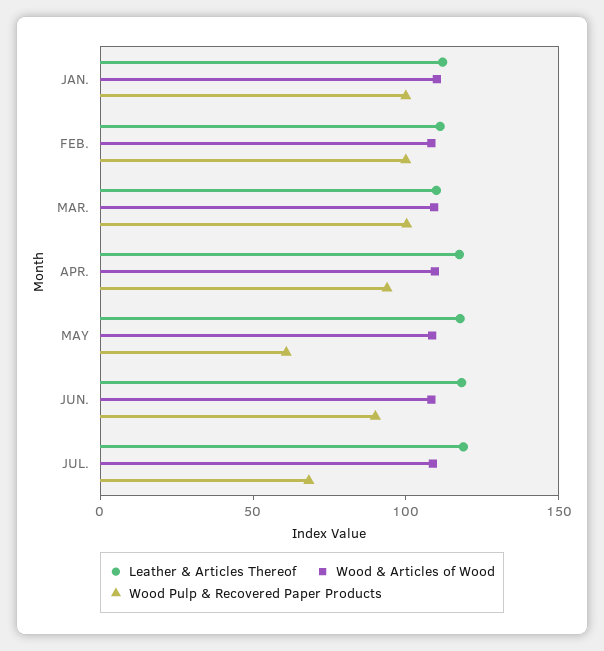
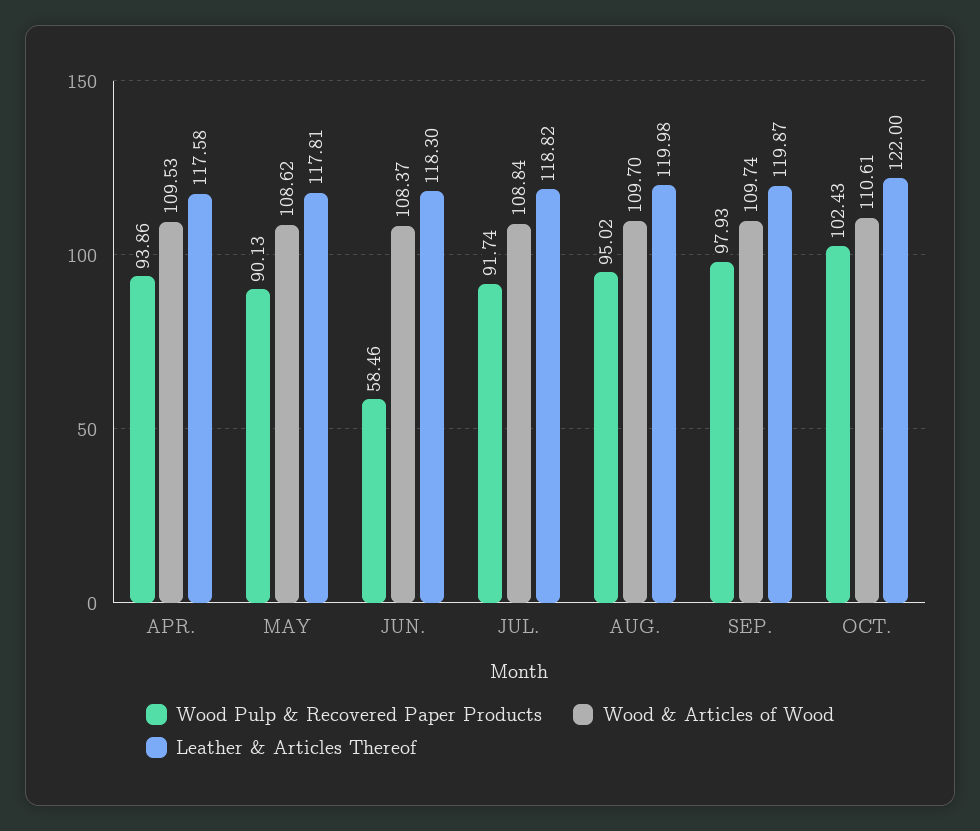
Leather & Articles Thereof, JAN.: 110 -> none
Wood & Articles of Wood, JAN.: 110 -> none
Wood Pulp & Recovered Paper Products, JAN.: 100 -> none
Leather & Articles Thereof, FEB.: 110 -> none
Wood & Articles of Wood, FEB.: 110 -> none
Wood Pulp & Recovered Paper Products, FEB.: 100 -> none
Leather & Articles Thereof, MAR.: 110 -> none
Wood & Articles of Wood, MAR.: 110 -> none
Wood Pulp & Recovered Paper Products, MAR.: 100 -> none
Wood Pulp & Recovered Paper Products, MAY: 60 -> 90.13
Wood Pulp & Recovered Paper Products, JUN.: 90 -> 58.46
Wood Pulp & Recovered Paper Products, JUL.: 70 -> 91.74
Wood Pulp & Recovered Paper Products, AUG.: none -> 95.02
Wood & Articles of Wood, AUG.: none -> 109.7
Leather & Articles Thereof, AUG.: none -> 119.98
Wood Pulp & Recovered Paper Products, SEP.: none -> 97.93
Wood & Articles of Wood, SEP.: none -> 109.74
Leather & Articles Thereof, SEP.: none -> 119.87
Wood Pulp & Recovered Paper Products, OCT.: none -> 102.43
Wood & Articles of Wood, OCT.: none -> 110.61
Leather & Articles Thereof, OCT.: none -> 122

